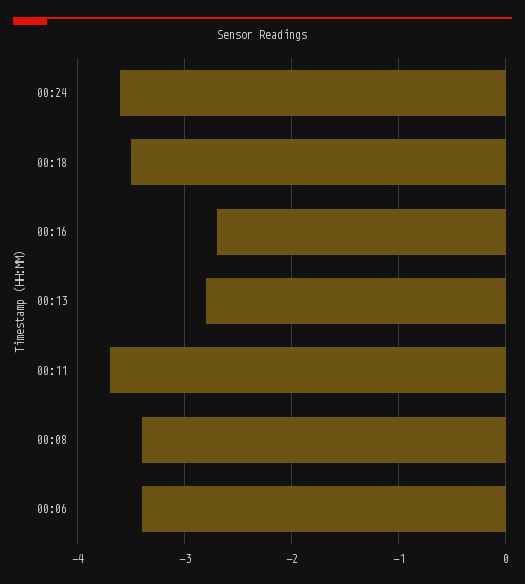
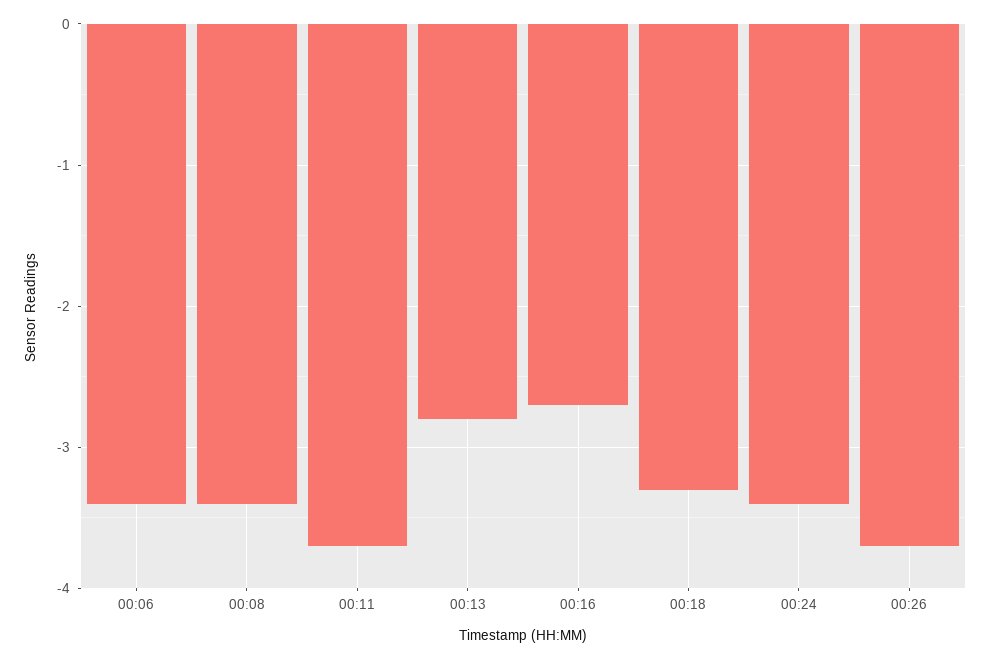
00:24: -3.6 -> -3.4
00:18: -3.5 -> -3.3
00:26: none -> -3.7

